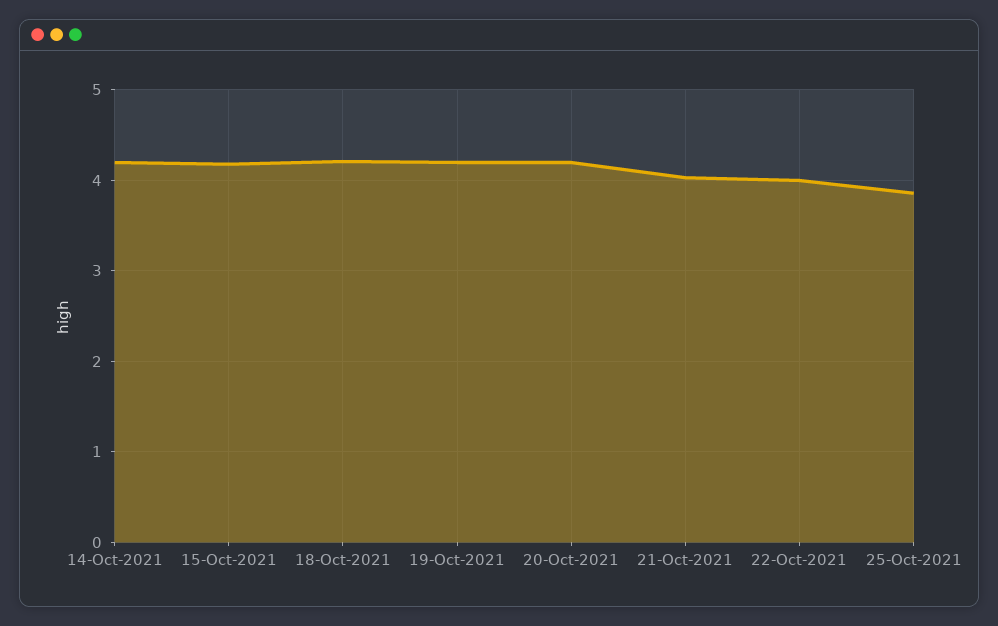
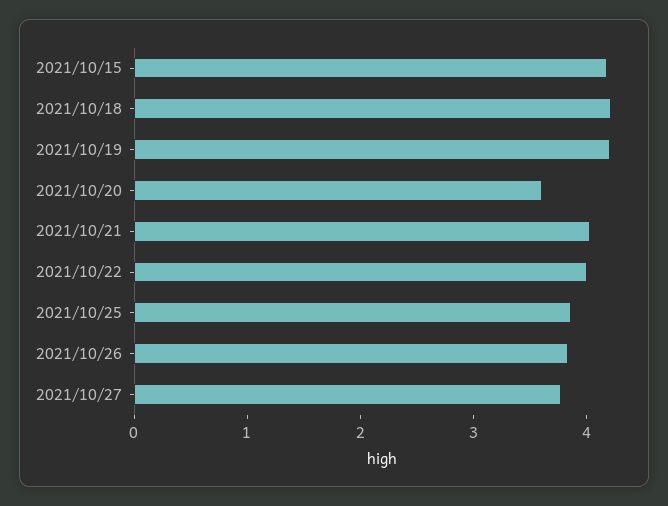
14-Oct-2021: 4.2 -> none
20-Oct-2021: 4.2 -> 3.6
2021/10/26: none -> 3.8
2021/10/27: none -> 3.8

